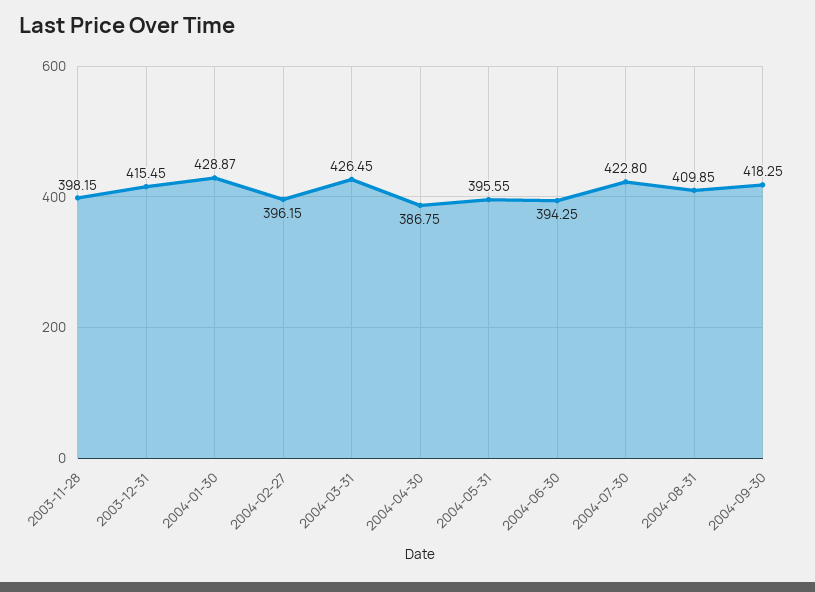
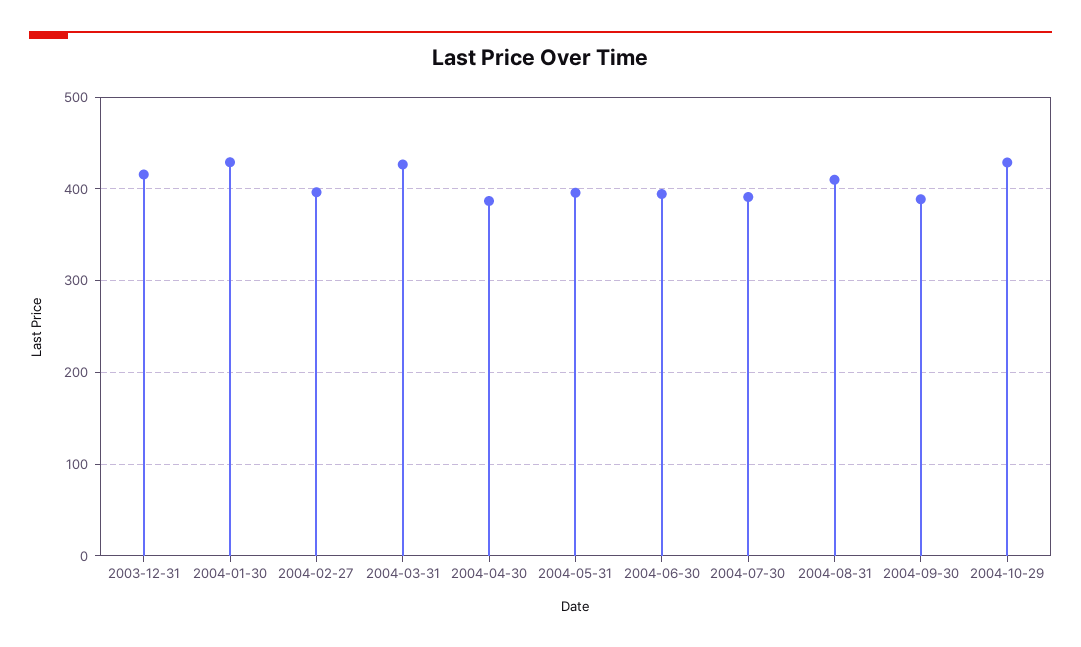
2003-11-28: 398.15 -> none
2004-07-30: 422.8 -> 390
2004-09-30: 418.25 -> 390
2004-10-29: none -> 430

